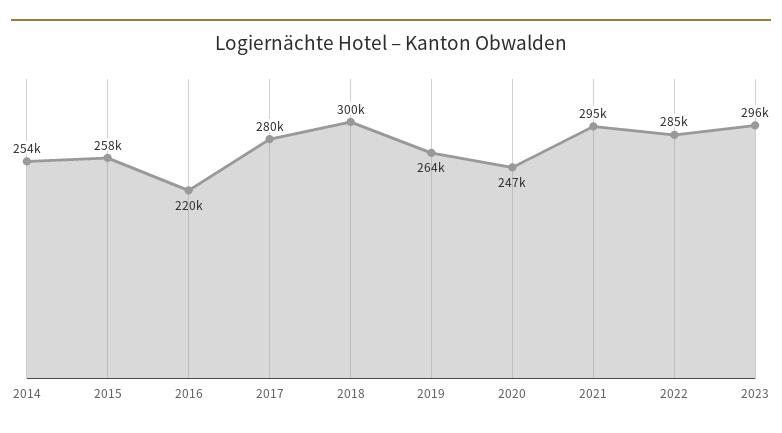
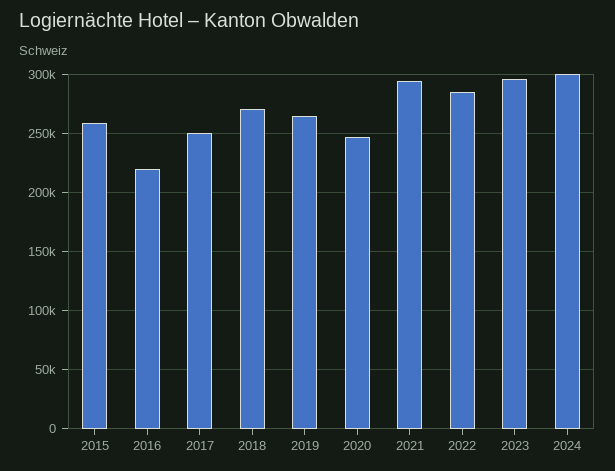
2014: 254000 -> none
2017: 280000 -> 250000
2018: 300000 -> 270000
2024: none -> 300000

